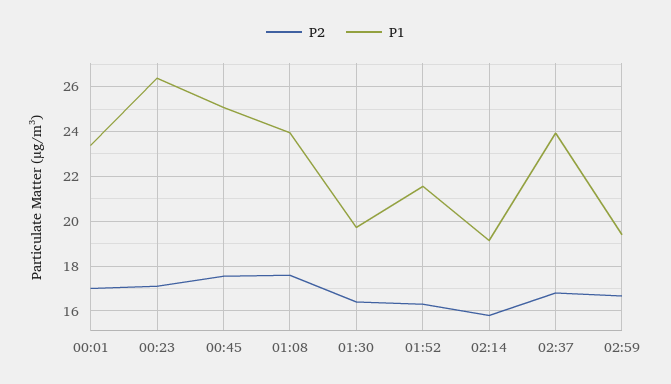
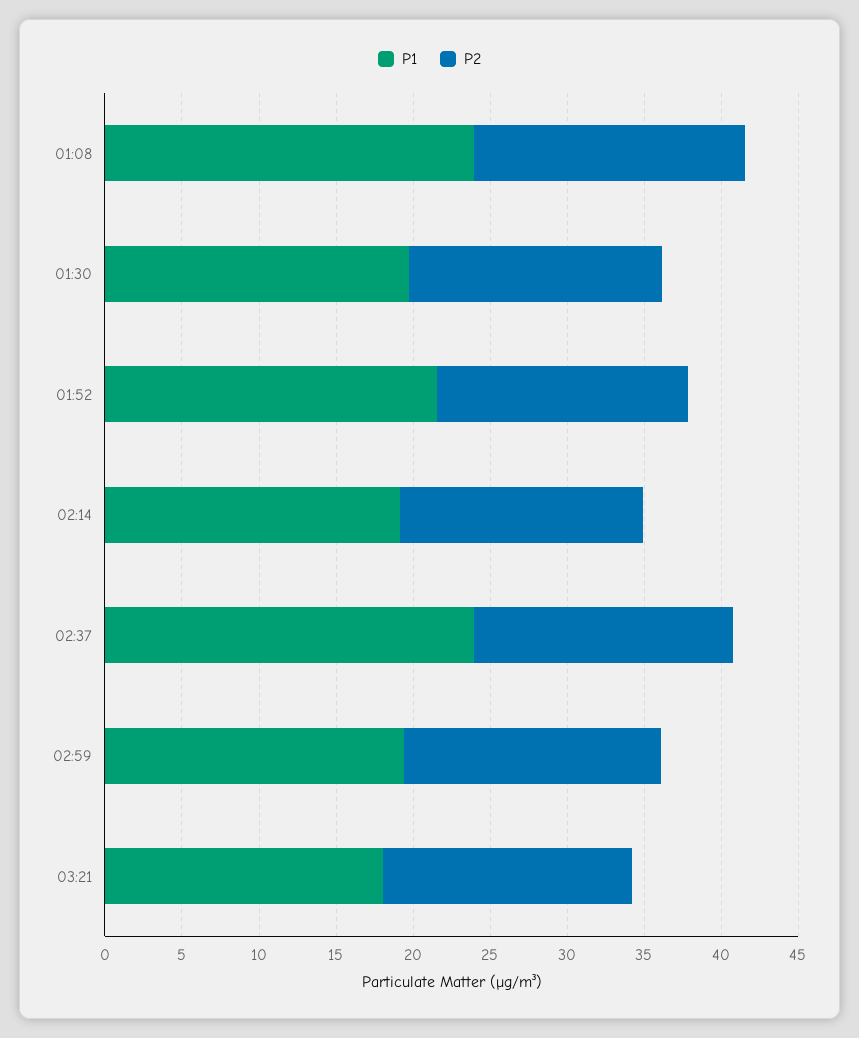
P2, 00:01: 17 -> none
P1, 00:01: 23.5 -> none
P2, 00:23: 17 -> none
P1, 00:23: 26.5 -> none
P2, 00:45: 17.5 -> none
P1, 00:45: 25 -> none
P1, 03:21: none -> 18
P2, 03:21: none -> 16

